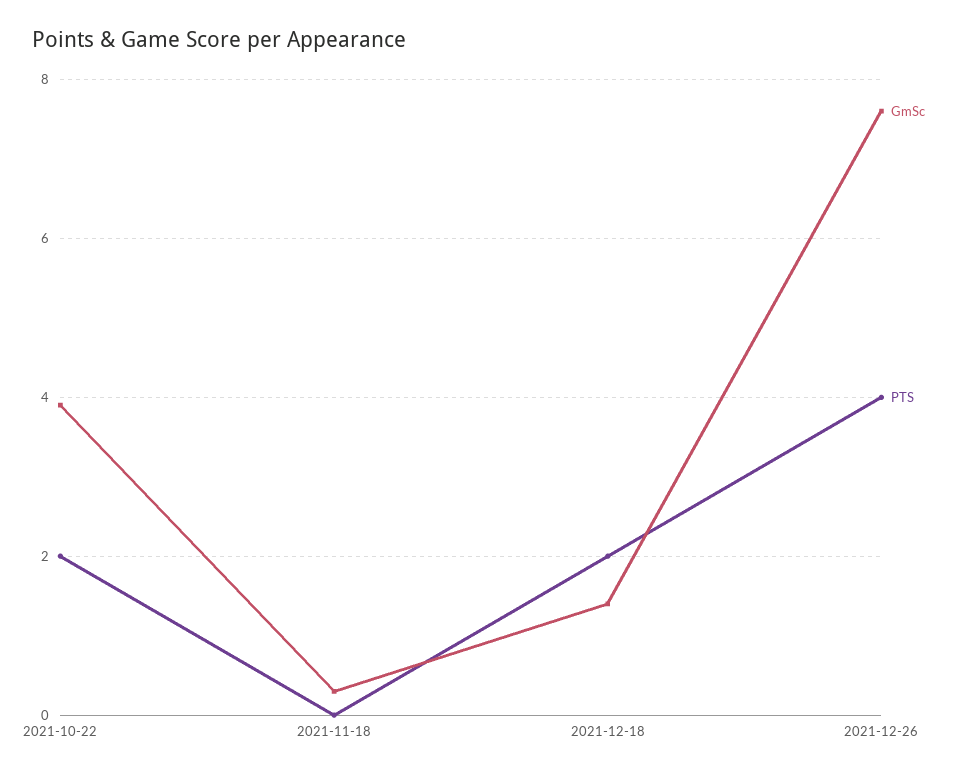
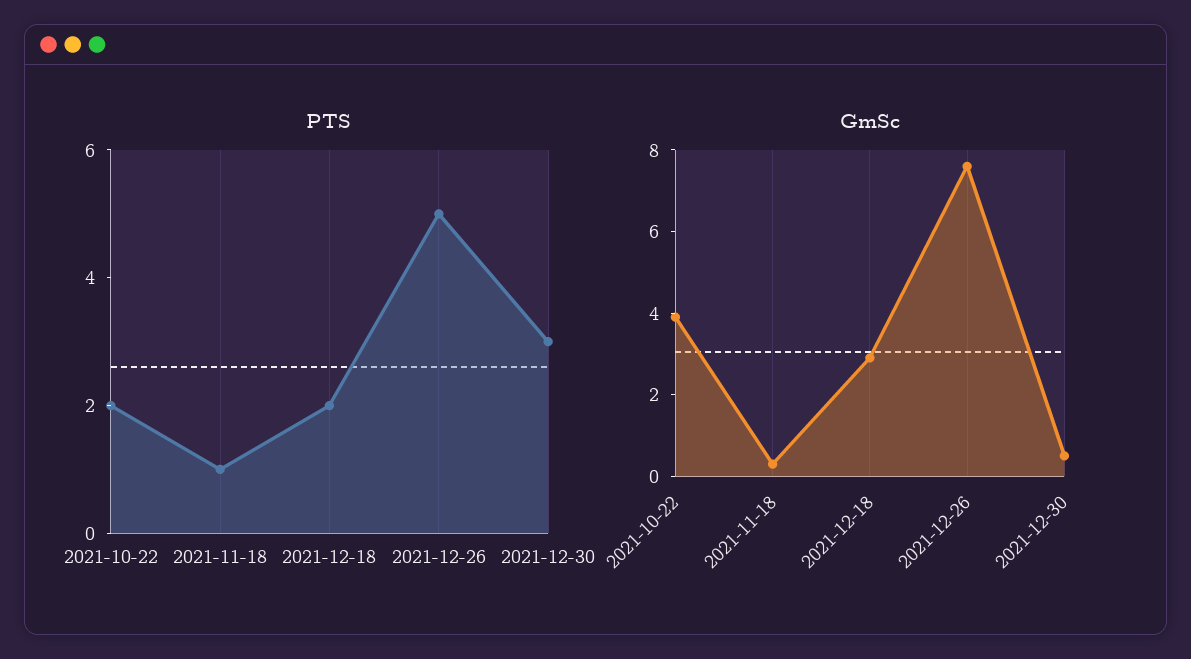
PTS, 2021-11-18: 0 -> 1
GmSc, 2021-12-18: 1.5 -> 3
PTS, 2021-12-26: 4 -> 5
PTS, 2021-12-30: none -> 3
GmSc, 2021-12-30: none -> 0.5

